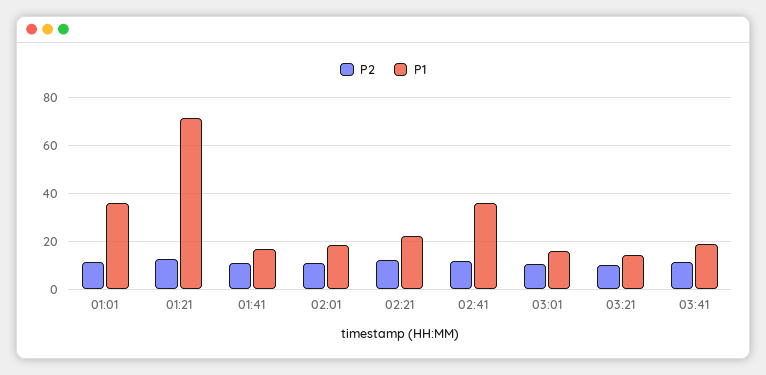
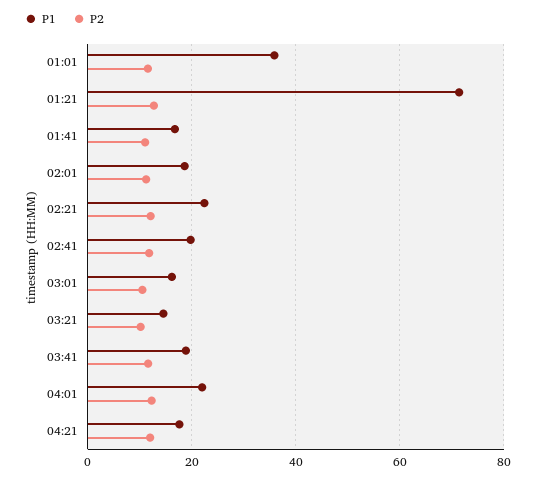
P1, 02:41: 35 -> 20
P1, 04:01: none -> 22
P2, 04:01: none -> 12
P1, 04:21: none -> 18
P2, 04:21: none -> 12

